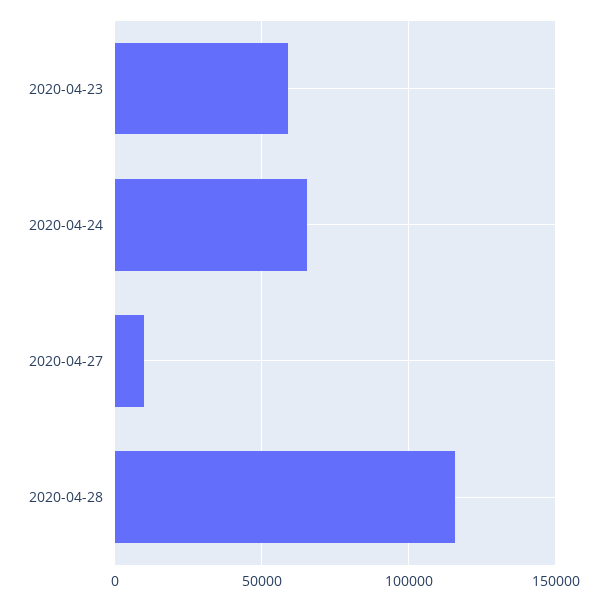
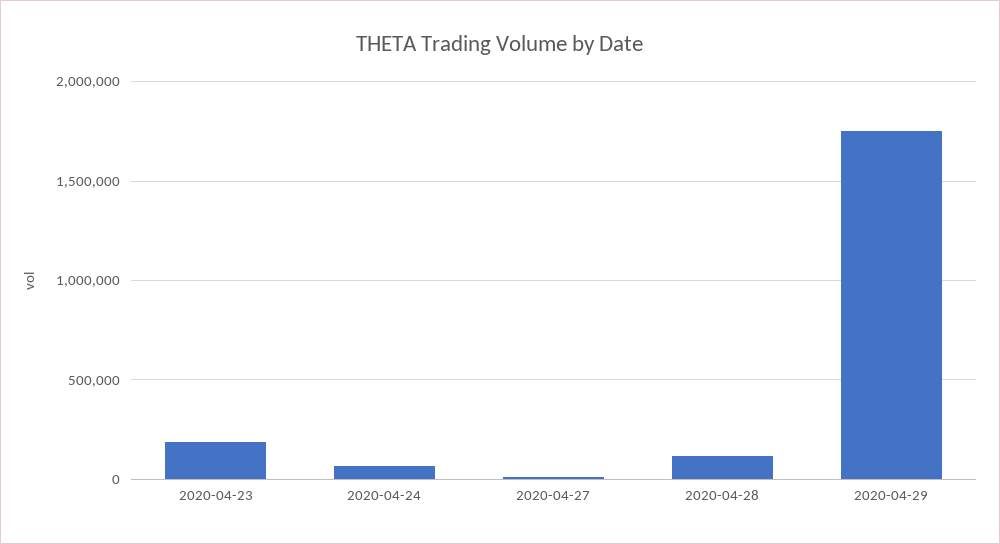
2020-04-23: 60000 -> 200000
2020-04-29: none -> 1750000

